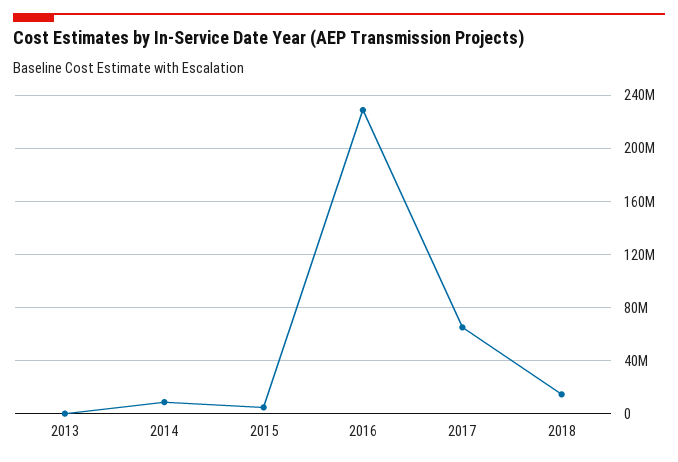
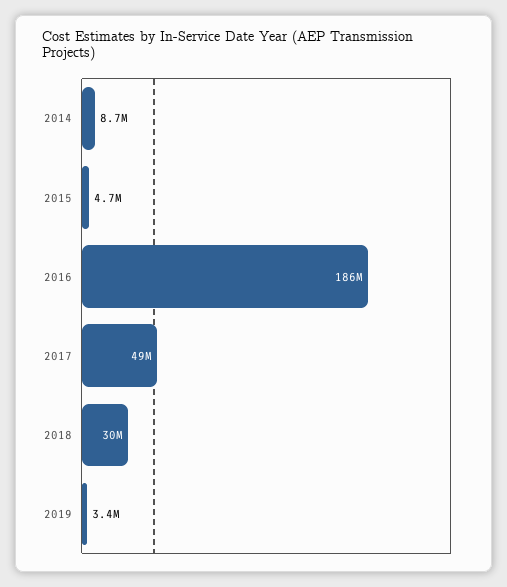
2013: 0 -> none
2016: 230000000 -> 186000000
2017: 65000000 -> 49000000
2018: 15000000 -> 30000000
2019: none -> 3400000

